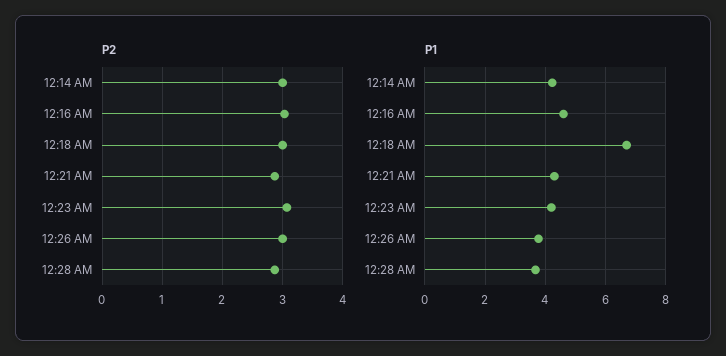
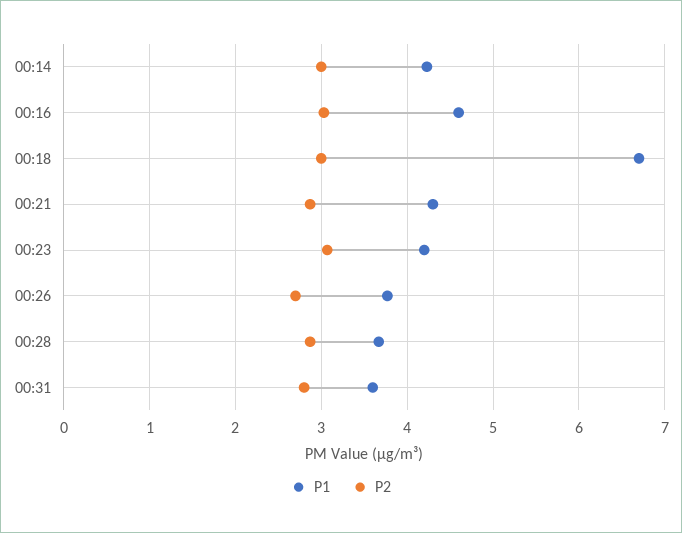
P2, 12:26 AM: 3 -> 2.7
P1, 00:31: none -> 3.6
P2, 00:31: none -> 2.8

